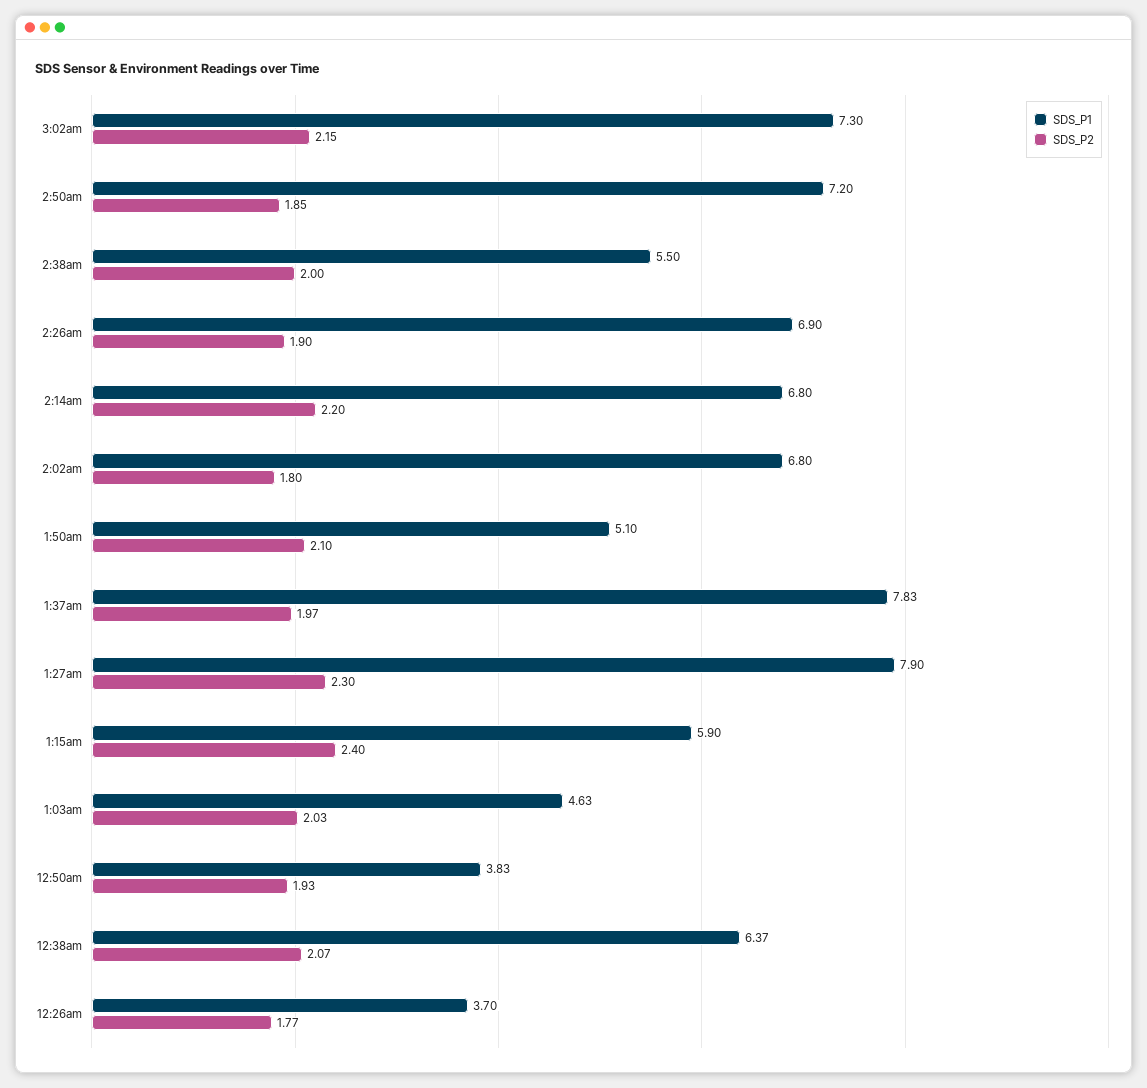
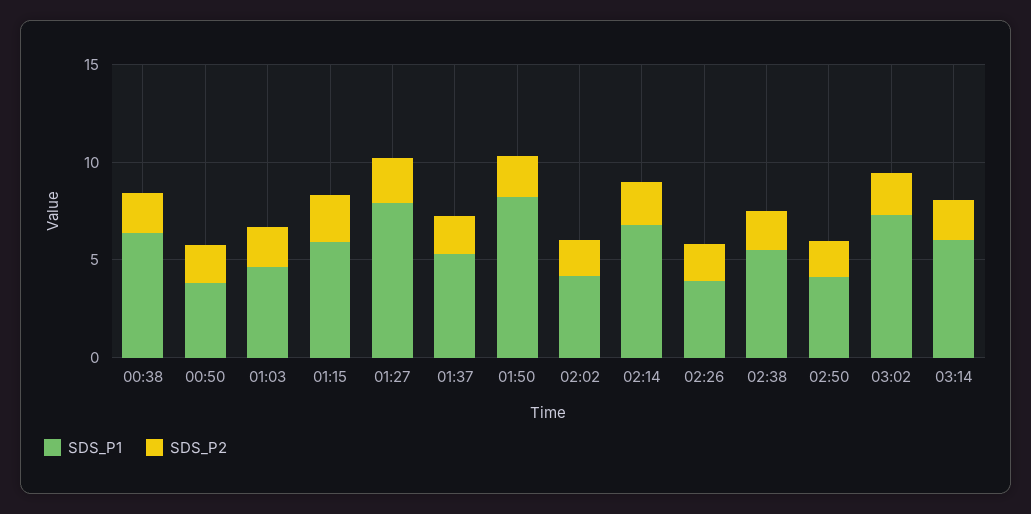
SDS_P1, 2:50am: 7.2 -> 4
SDS_P1, 2:26am: 6.9 -> 4
SDS_P1, 2:02am: 6.8 -> 4
SDS_P1, 1:50am: 5.1 -> 8
SDS_P1, 1:37am: 7.83 -> 5
SDS_P1, 12:26am: 3.7 -> none
SDS_P2, 12:26am: 1.77 -> none
SDS_P1, 03:14: none -> 6
SDS_P2, 03:14: none -> 2

